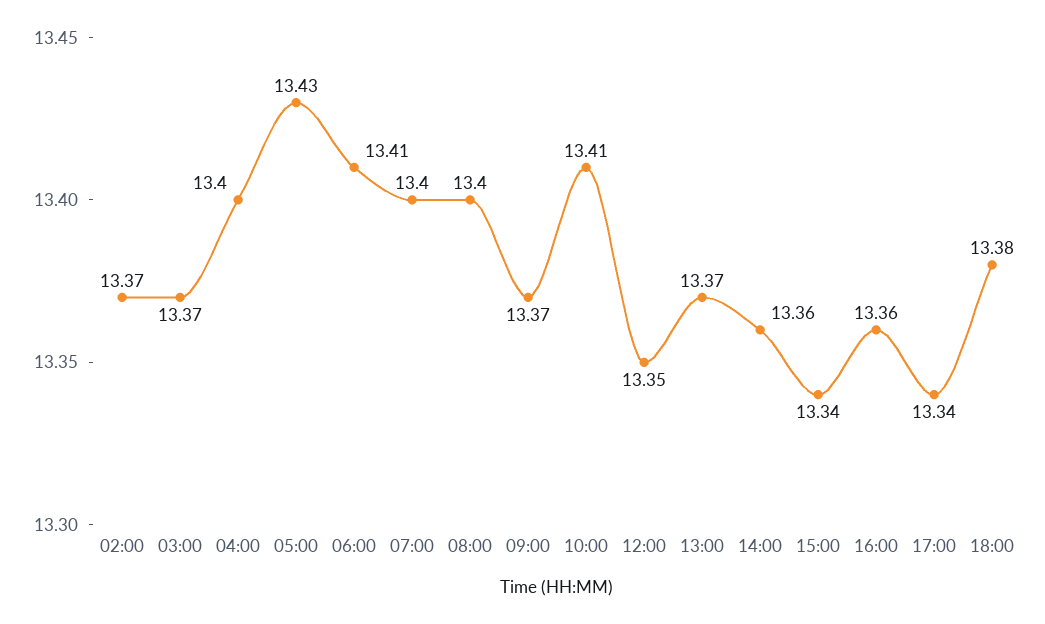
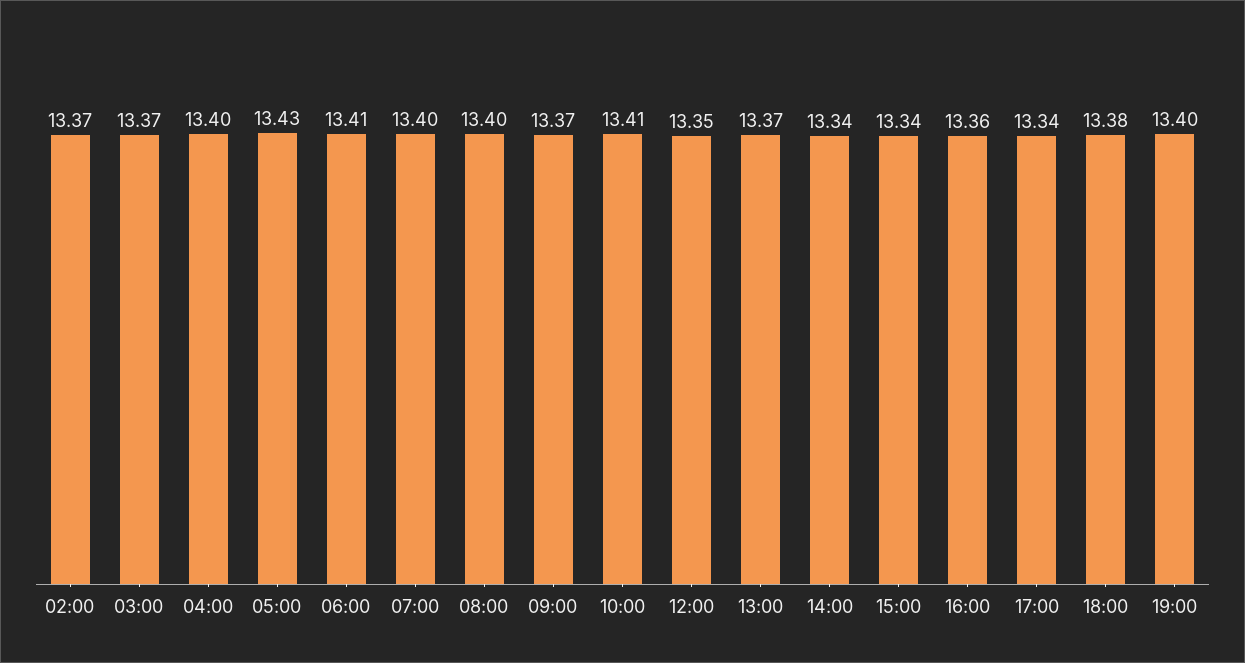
14:00: 13.36 -> 13.34
19:00: none -> 13.4

